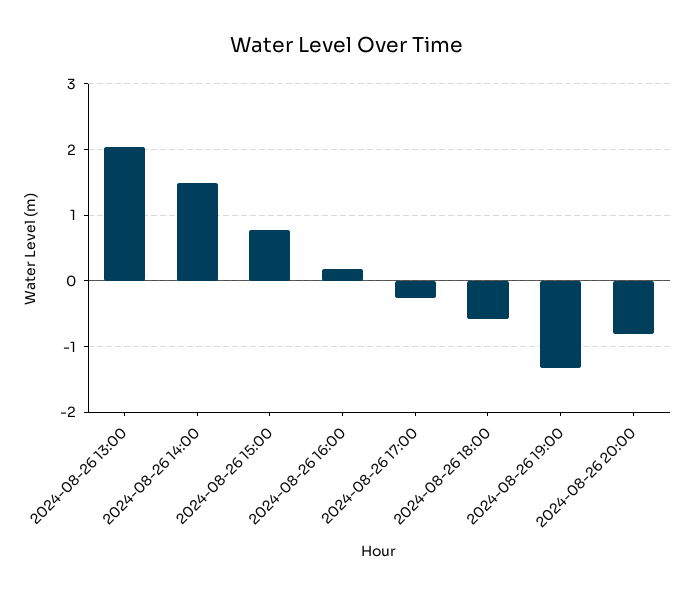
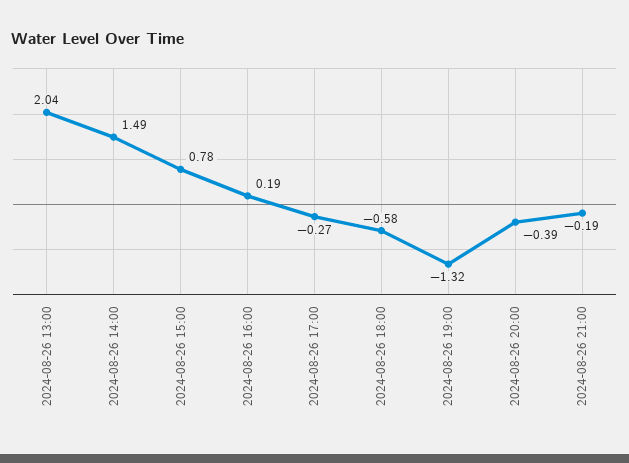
2024-08-26 20:00: -0.8 -> -0.39
2024-08-26 21:00: none -> -0.19

